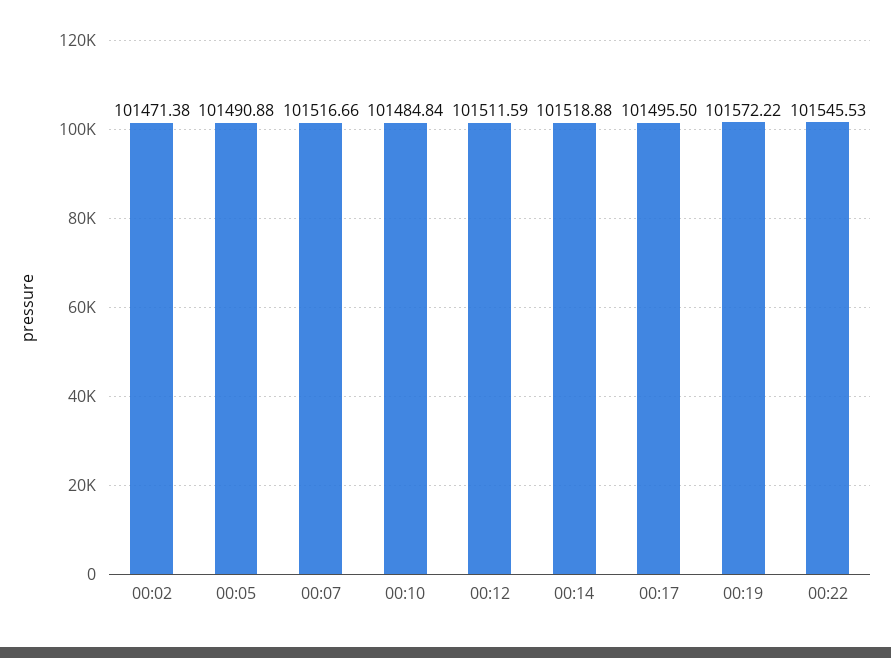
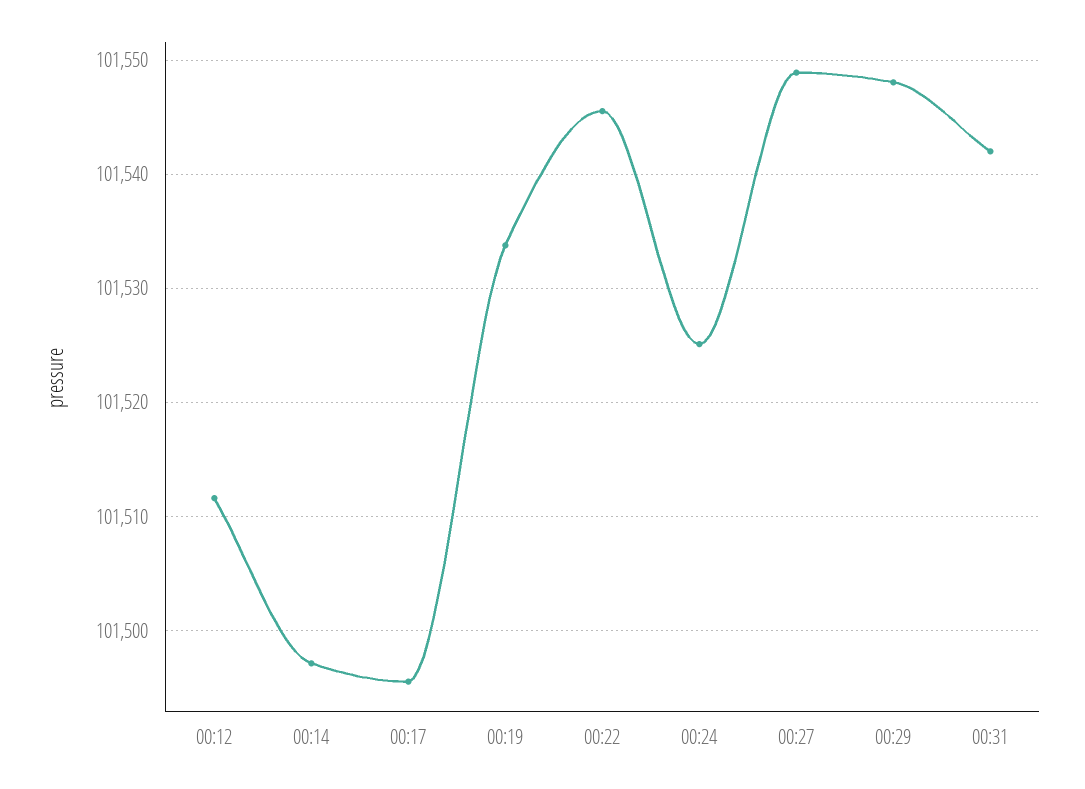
00:02: 101471.38 -> none
00:05: 101490.88 -> none
00:07: 101516.66 -> none
00:10: 101484.84 -> none
00:14: 101518.88 -> 101497
00:19: 101572.22 -> 101534
00:24: none -> 101525
00:27: none -> 101549
00:29: none -> 101548
00:31: none -> 101542

